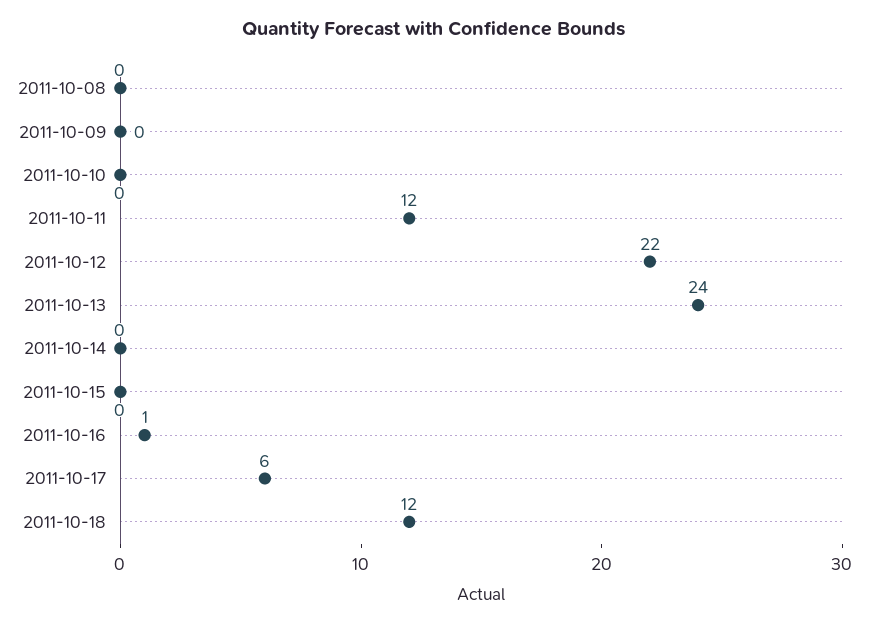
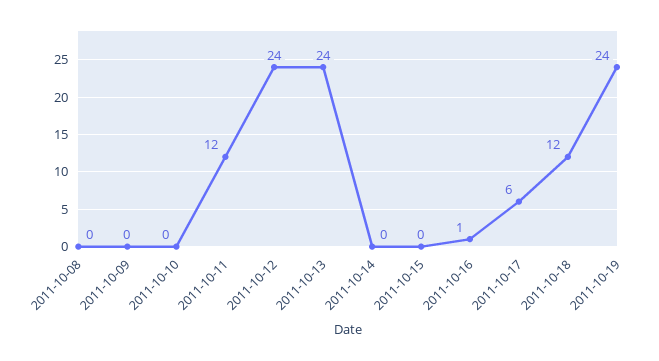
2011-10-12: 22 -> 24
2011-10-19: none -> 24

